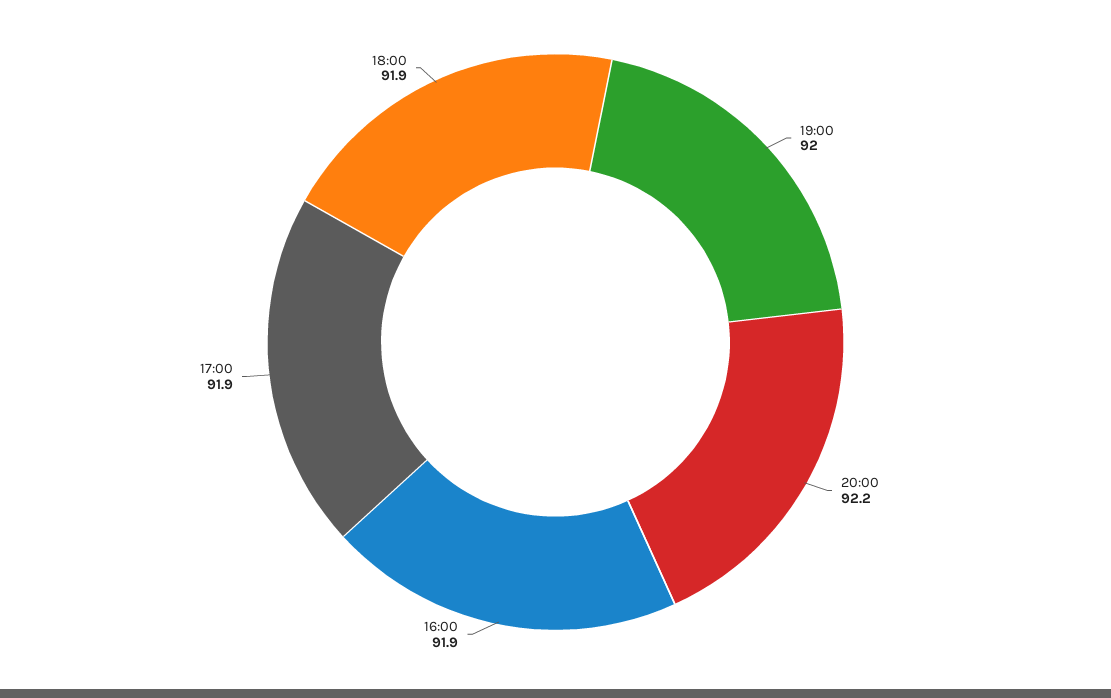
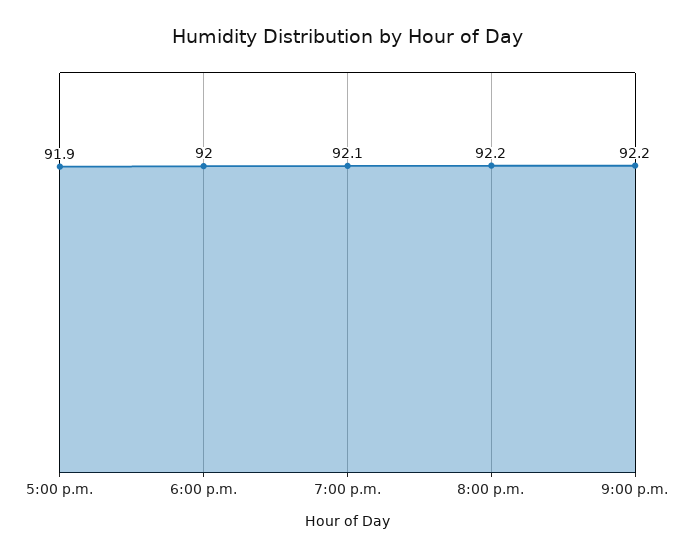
19:00: 92 -> 92.1
16:00: 91.9 -> none
18:00: 91.9 -> 92
9:00 p.m.: none -> 92.2

